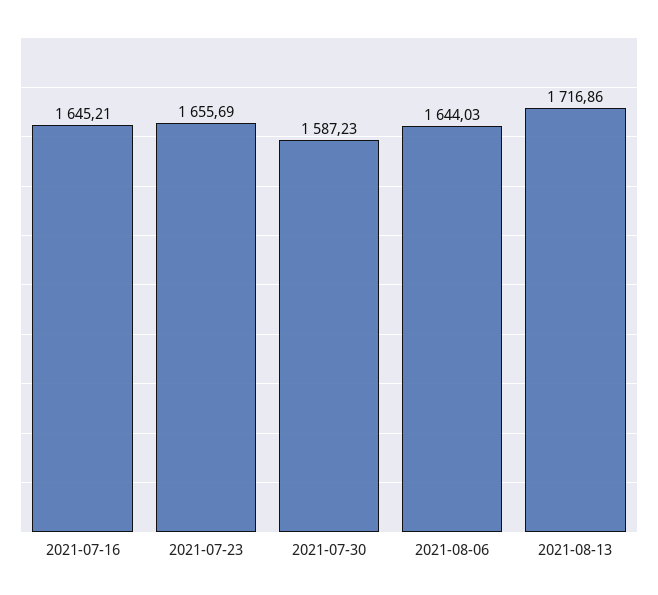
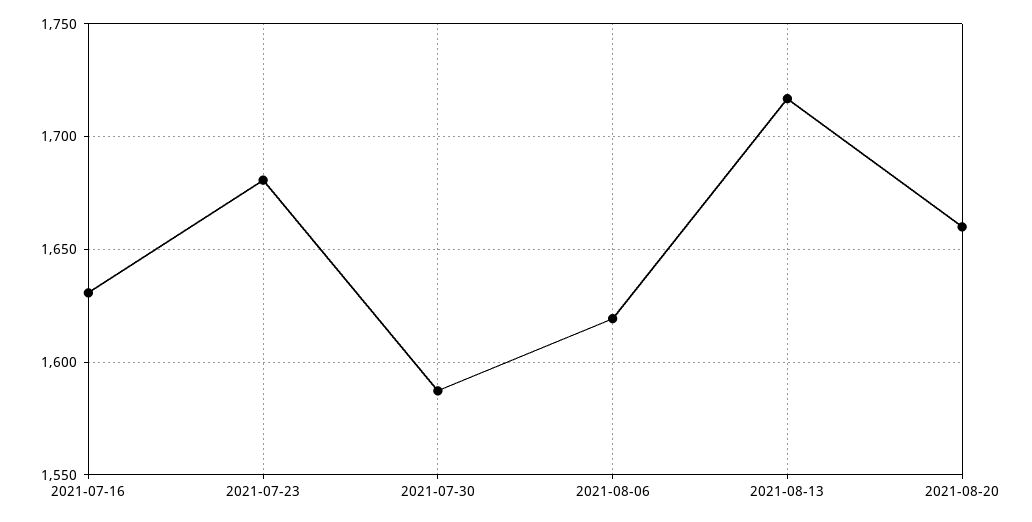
2021-07-16: 1645.21 -> 1630
2021-07-23: 1655.69 -> 1680
2021-08-06: 1644.03 -> 1620
2021-08-20: none -> 1660

